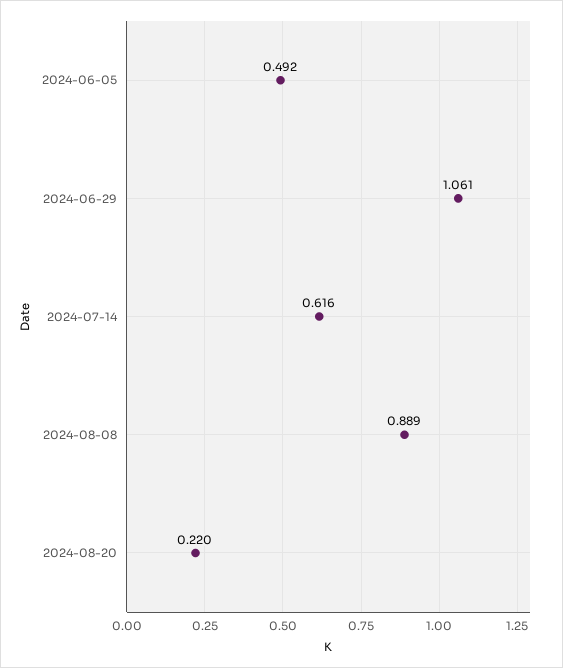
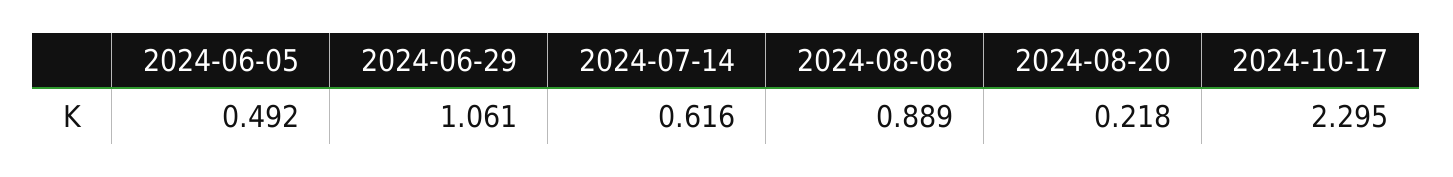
2024-08-20: 0.22 -> 0.218
2024-10-17: none -> 2.295

